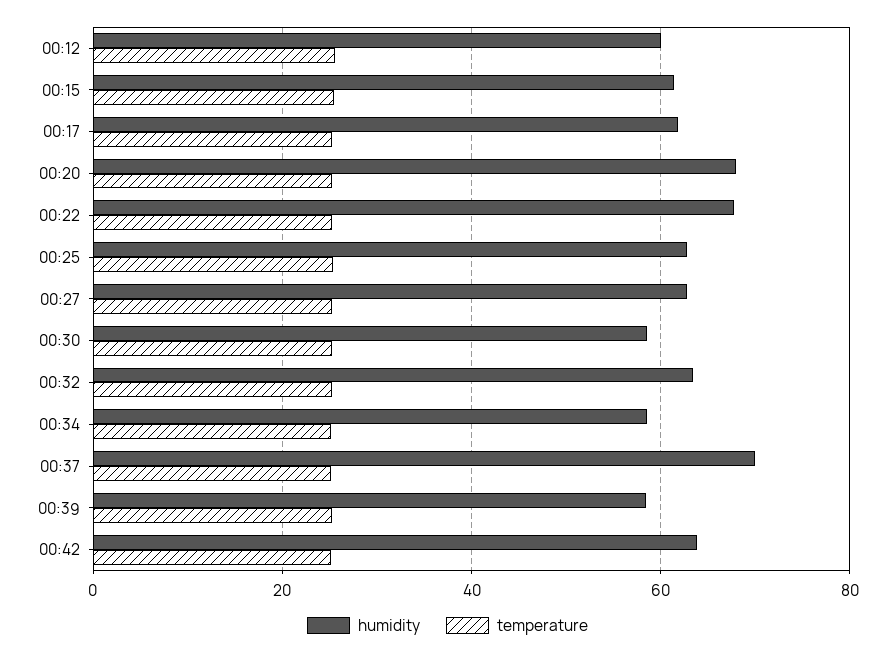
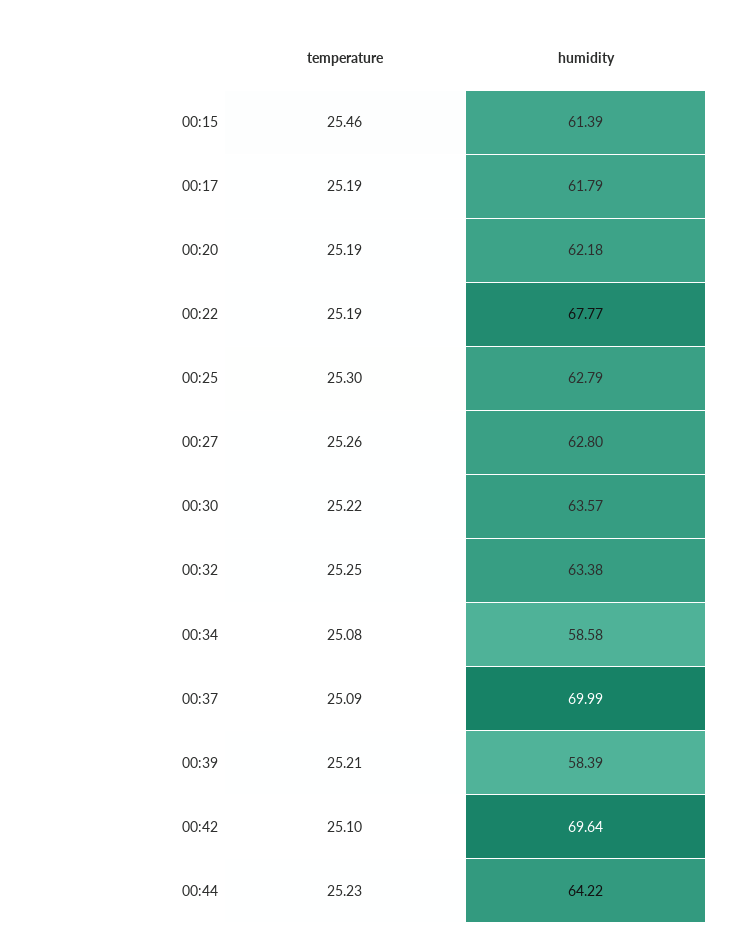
humidity, 00:12: 60 -> none
temperature, 00:12: 26 -> none
humidity, 00:20: 68 -> 62.18
humidity, 00:30: 58 -> 63.57
humidity, 00:42: 64 -> 69.64
temperature, 00:44: none -> 25.23
humidity, 00:44: none -> 64.22

